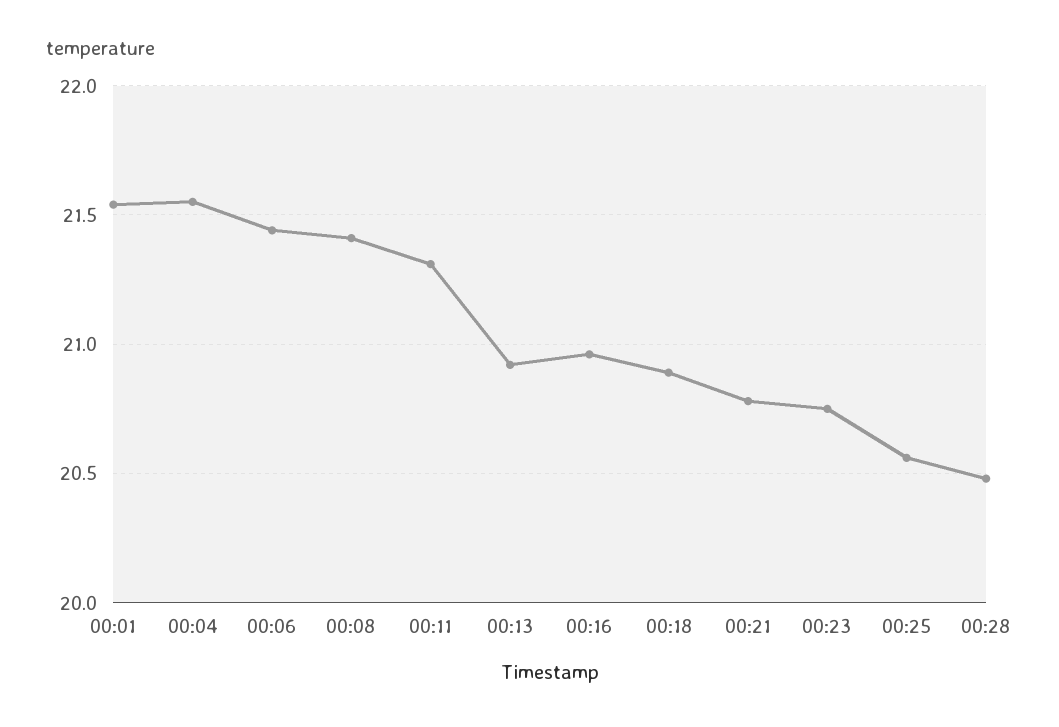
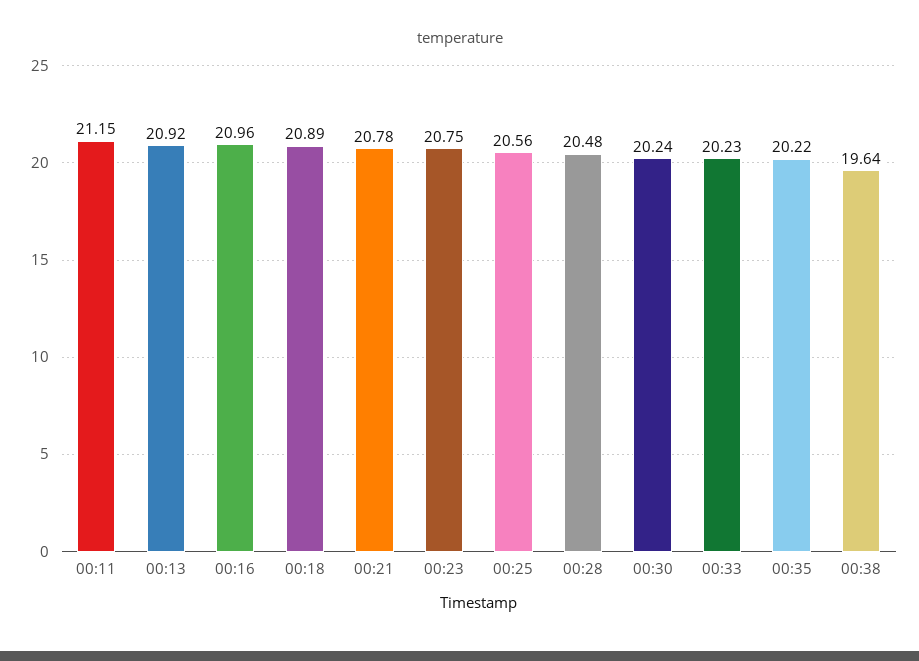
00:01: 21.55 -> none
00:04: 21.55 -> none
00:06: 21.45 -> none
00:08: 21.4 -> none
00:11: 21.3 -> 21.15
00:30: none -> 20.24
00:33: none -> 20.23
00:35: none -> 20.22
00:38: none -> 19.64

